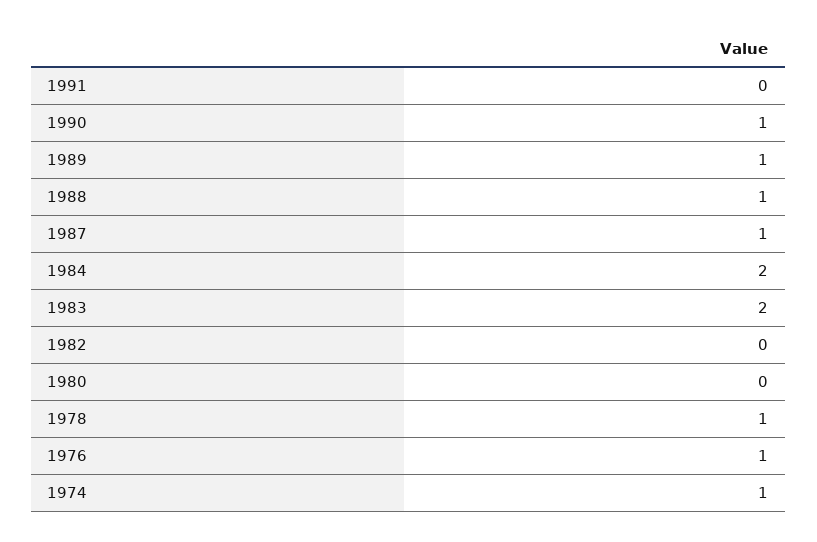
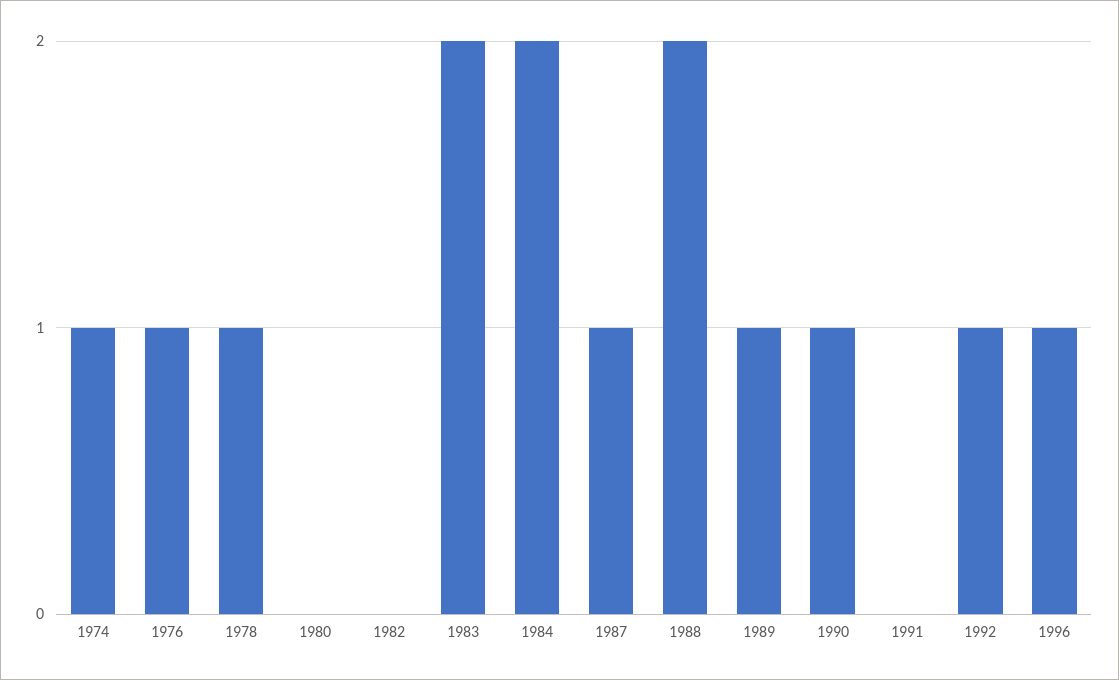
1988: 1 -> 2
1992: none -> 1
1996: none -> 1

